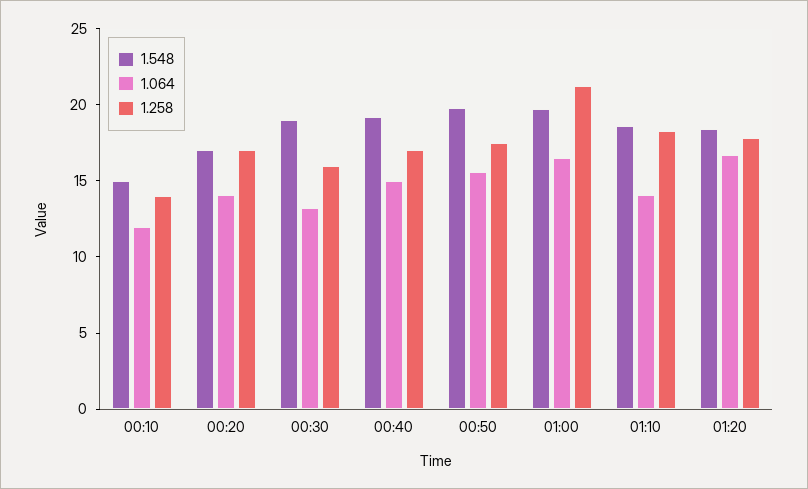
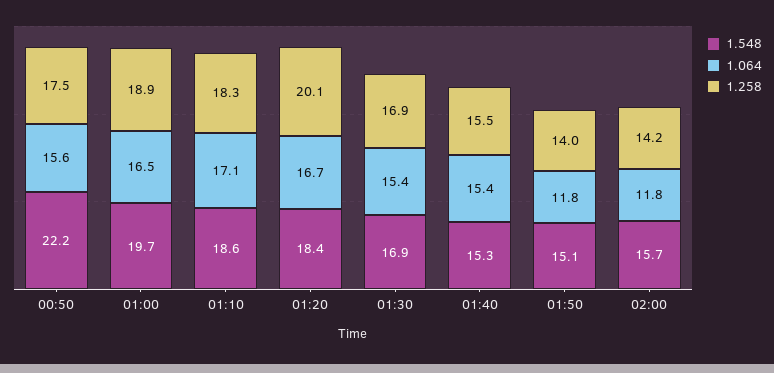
1.548, 00:10: 15 -> none
1.064, 00:10: 12 -> none
1.258, 00:10: 14 -> none
1.548, 00:20: 17 -> none
1.064, 00:20: 14 -> none
1.258, 00:20: 17 -> none
1.548, 00:30: 19 -> none
1.064, 00:30: 13 -> none
1.258, 00:30: 16 -> none
1.548, 00:40: 19 -> none
1.064, 00:40: 15 -> none
1.258, 00:40: 17 -> none
1.548, 00:50: 20 -> 22.2
1.258, 01:00: 21 -> 18.9
1.064, 01:10: 14 -> 17.1
1.258, 01:20: 18 -> 20.1
1.548, 01:30: none -> 16.9
1.064, 01:30: none -> 15.4
1.258, 01:30: none -> 16.9
1.548, 01:40: none -> 15.3
1.064, 01:40: none -> 15.4
1.258, 01:40: none -> 15.5
1.548, 01:50: none -> 15.1
1.064, 01:50: none -> 11.8
1.258, 01:50: none -> 14
1.548, 02:00: none -> 15.7
1.064, 02:00: none -> 11.8
1.258, 02:00: none -> 14.2

